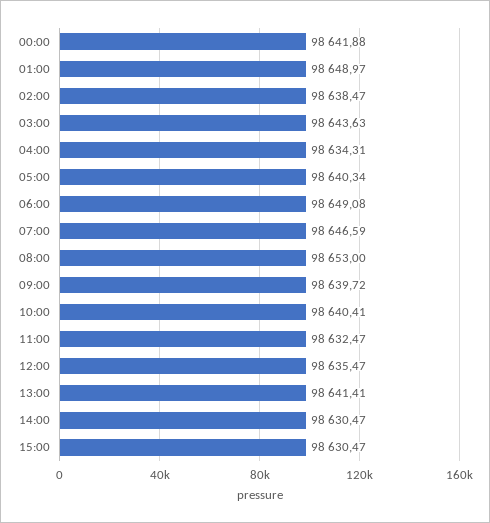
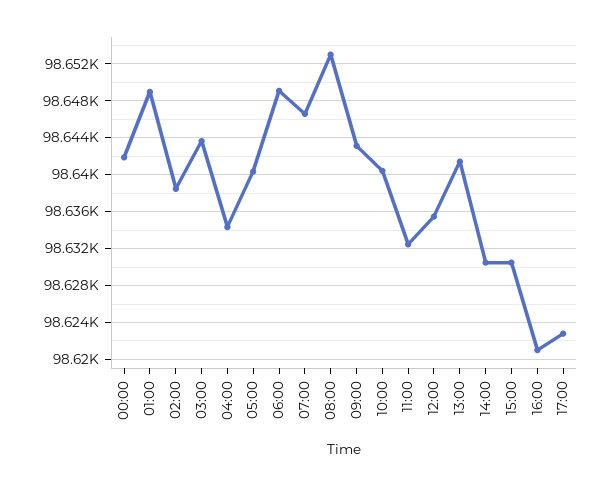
09:00: 98639.72 -> 98643
16:00: none -> 98621
17:00: none -> 98623

